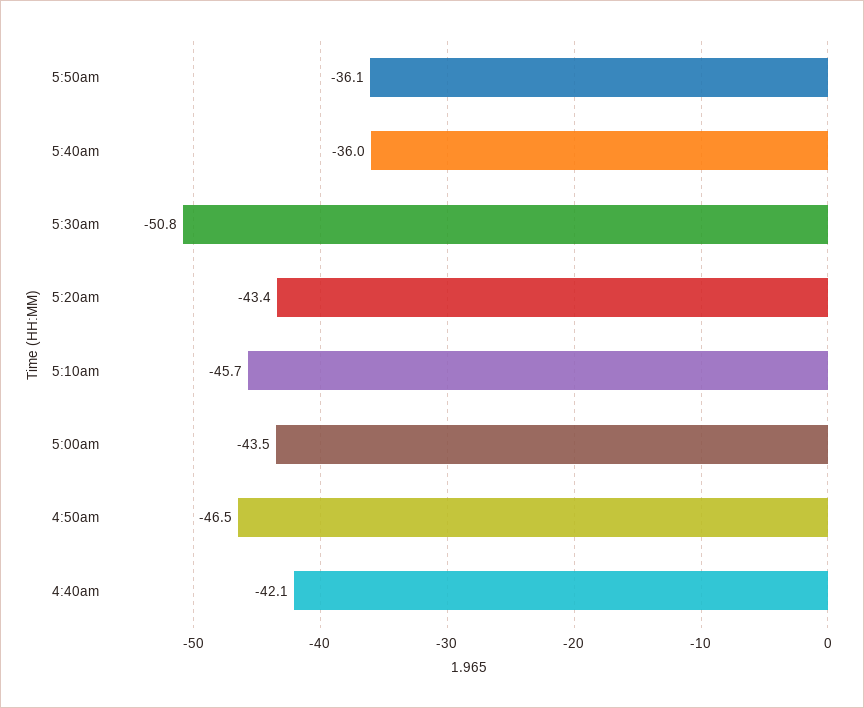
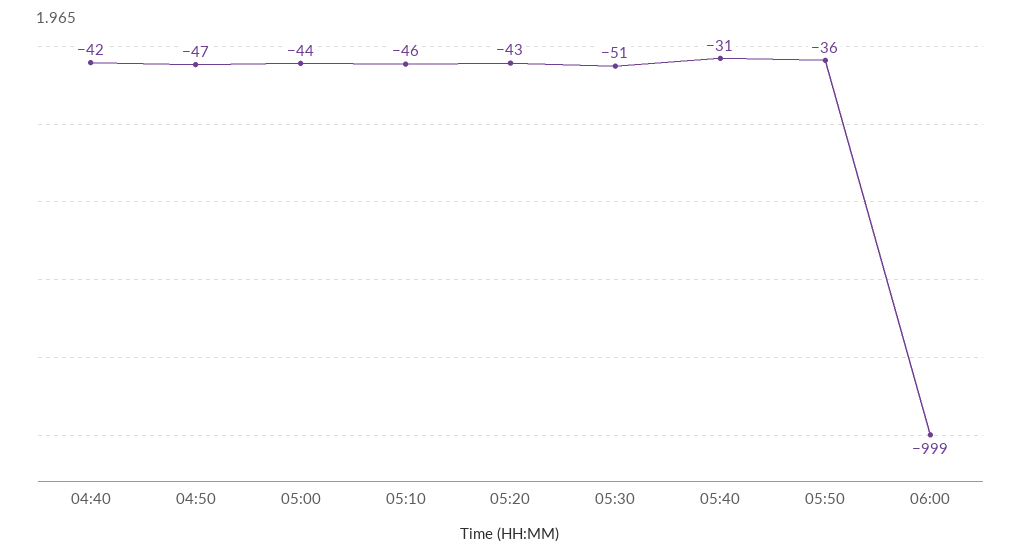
5:40am: -36 -> -31
06:00: none -> -999

